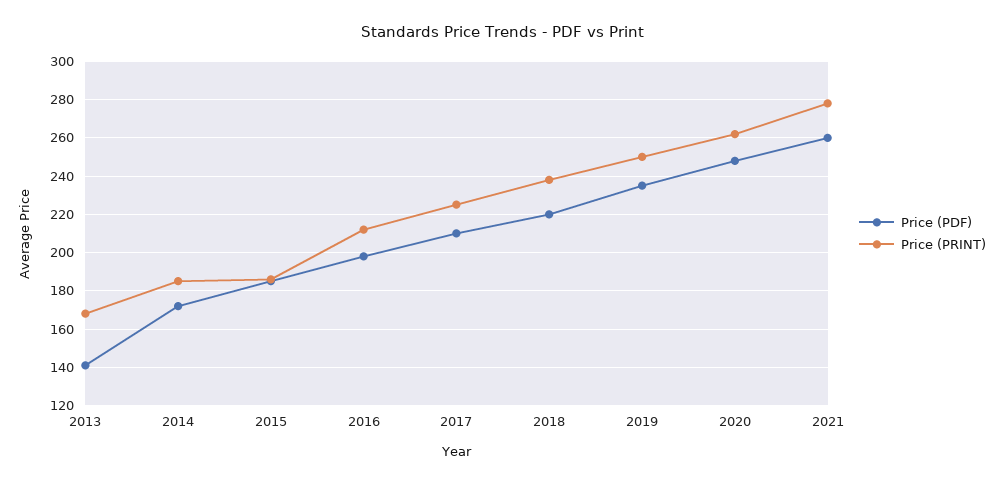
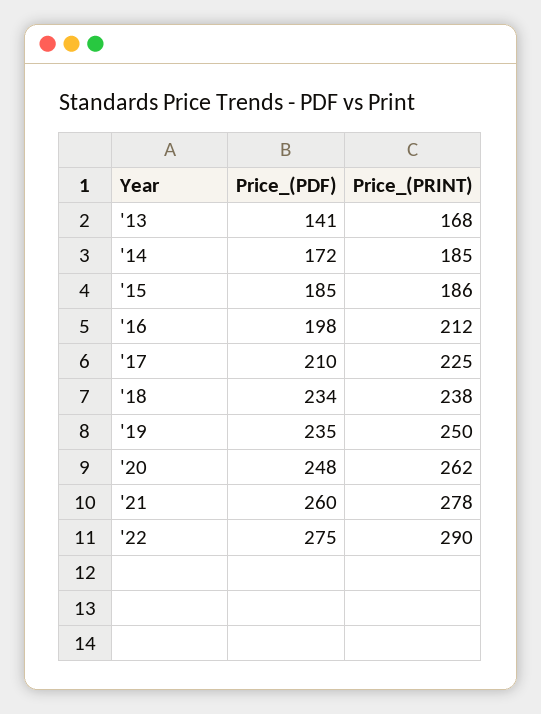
Price (PDF), 2018: 220 -> 234
Price (PDF), '22: none -> 275
Price (PRINT), '22: none -> 290

